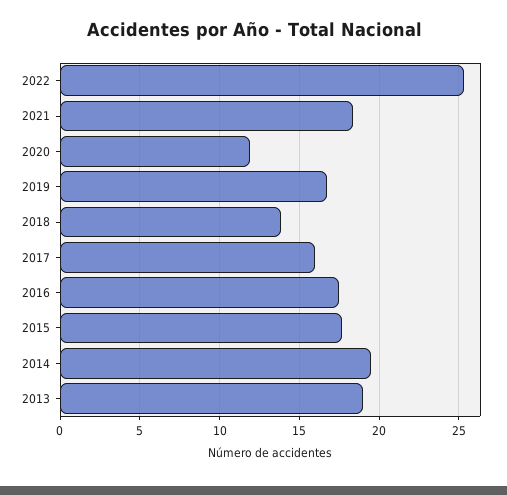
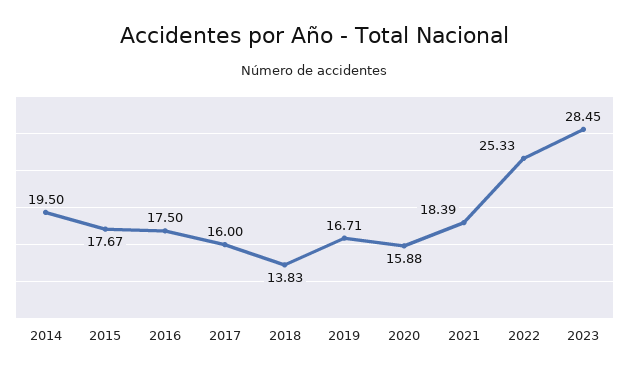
2020: 12 -> 15.88
2013: 19 -> none
2023: none -> 28.45

